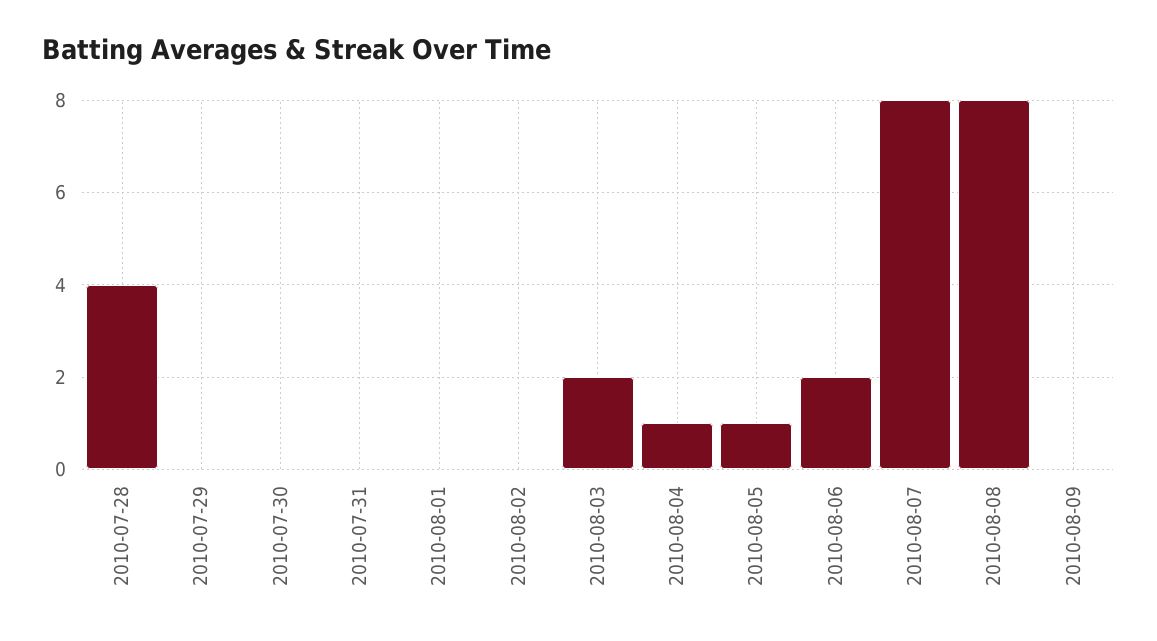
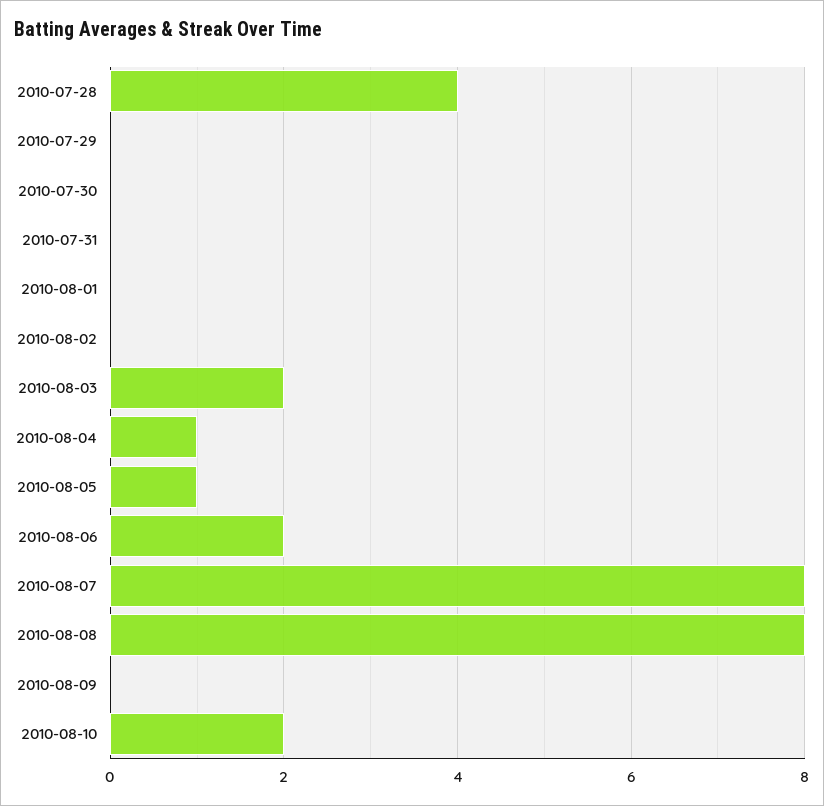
2010-08-10: none -> 2

